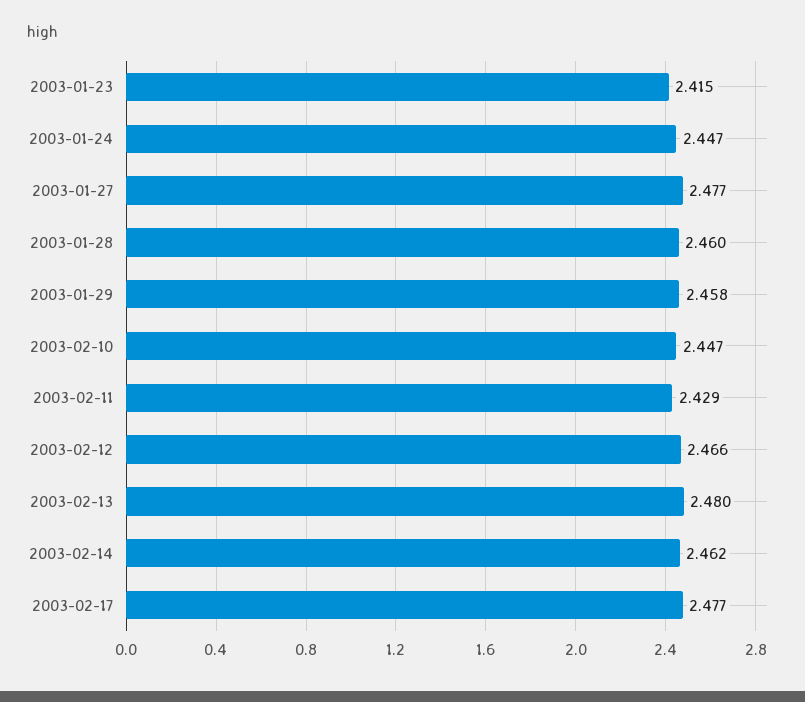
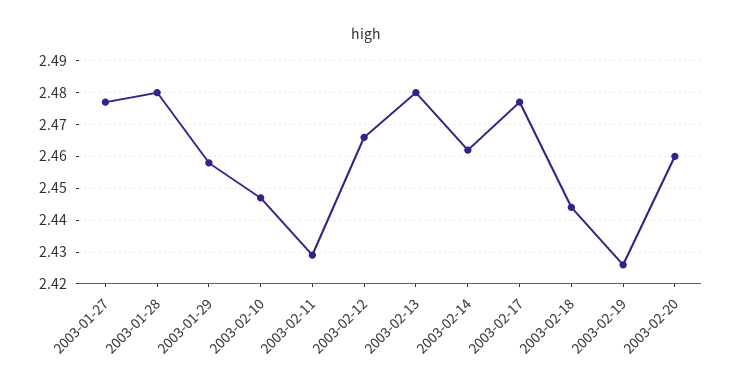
2003-01-23: 2.415 -> none
2003-01-24: 2.447 -> none
2003-01-28: 2.46 -> 2.48
2003-02-18: none -> 2.445
2003-02-19: none -> 2.425
2003-02-20: none -> 2.46

